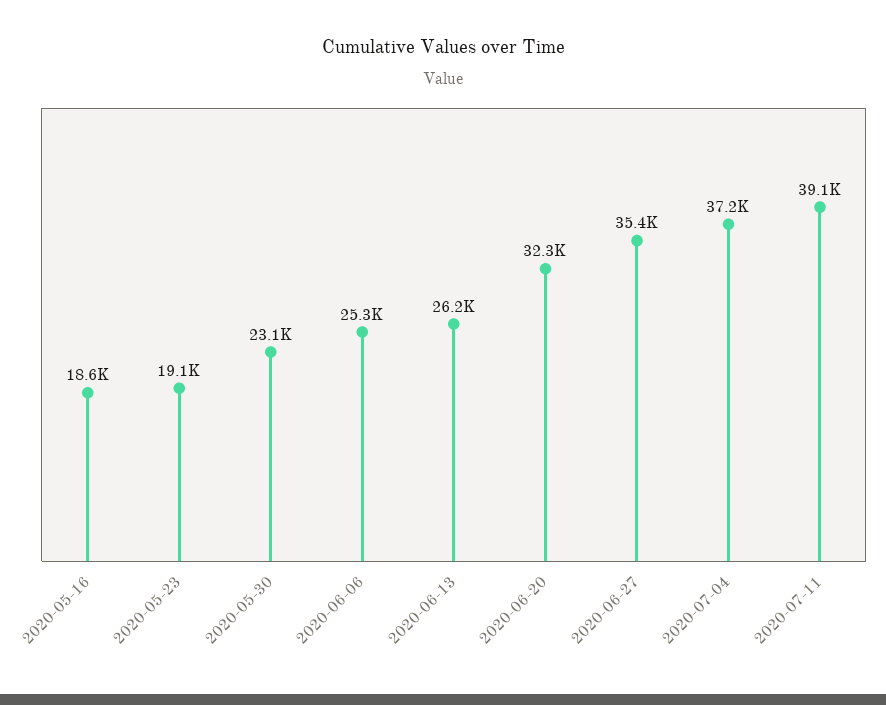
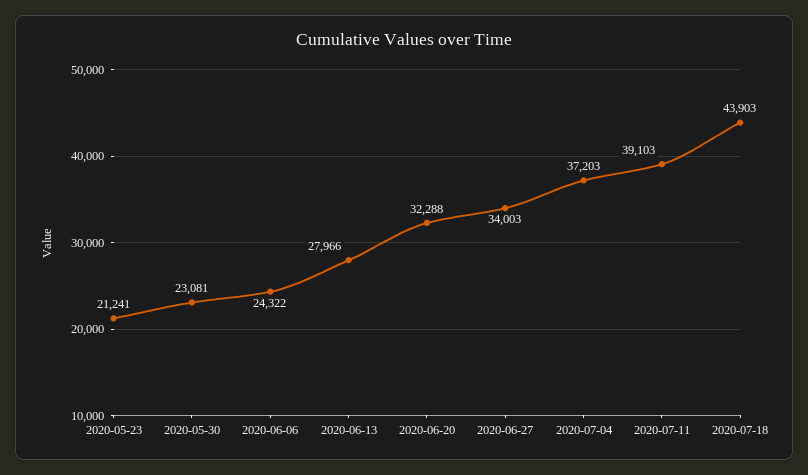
2020-05-16: 18600 -> none
2020-05-23: 19100 -> 21241
2020-06-06: 25300 -> 24322
2020-06-13: 26200 -> 27966
2020-06-27: 35400 -> 34003
2020-07-18: none -> 43903

